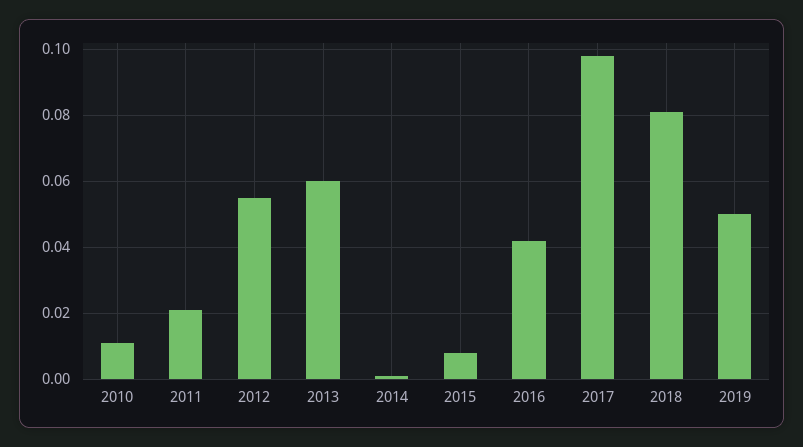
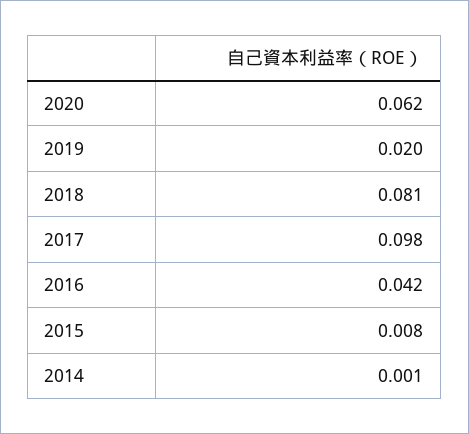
2010: 0.01 -> none
2011: 0.02 -> none
2012: 0.055 -> none
2013: 0.06 -> none
2019: 0.05 -> 0.02
2020: none -> 0.062

